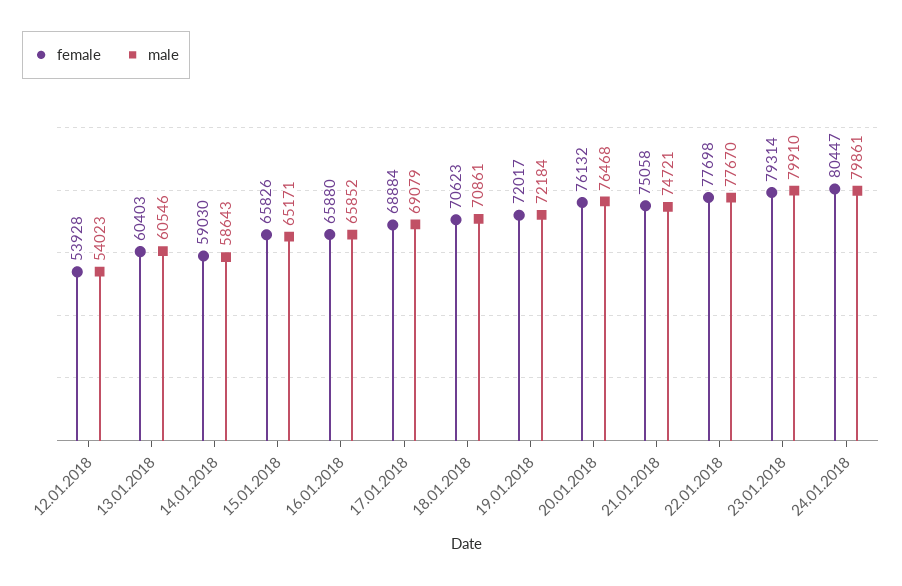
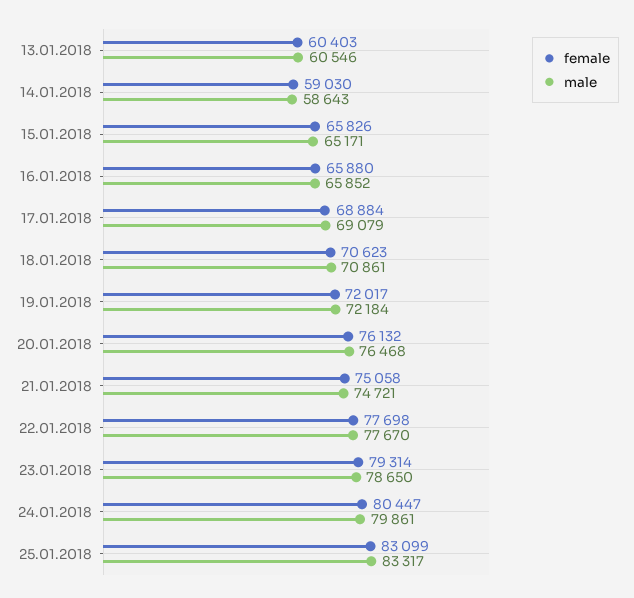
female, 12.01.2018: 53928 -> none
male, 12.01.2018: 54023 -> none
male, 23.01.2018: 79910 -> 78650
female, 25.01.2018: none -> 83099
male, 25.01.2018: none -> 83317

